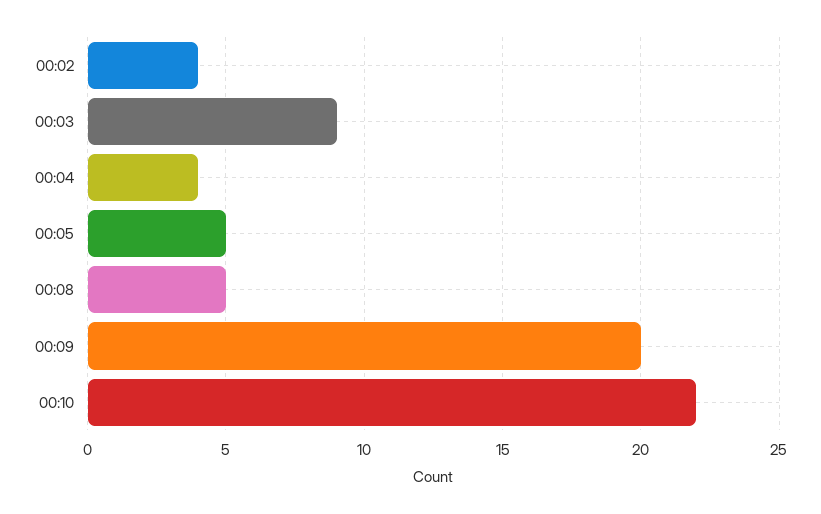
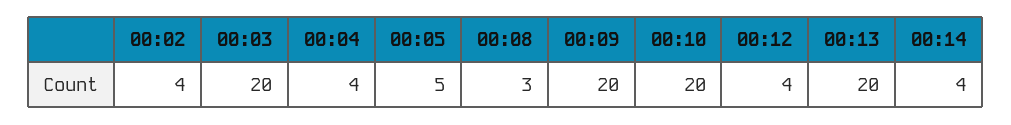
00:03: 9 -> 20
00:08: 5 -> 3
00:10: 22 -> 20
00:12: none -> 4
00:13: none -> 20
00:14: none -> 4

